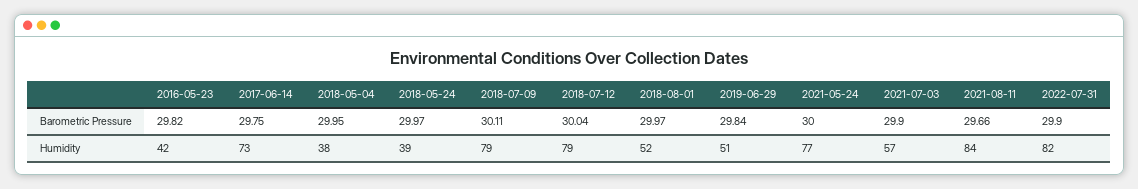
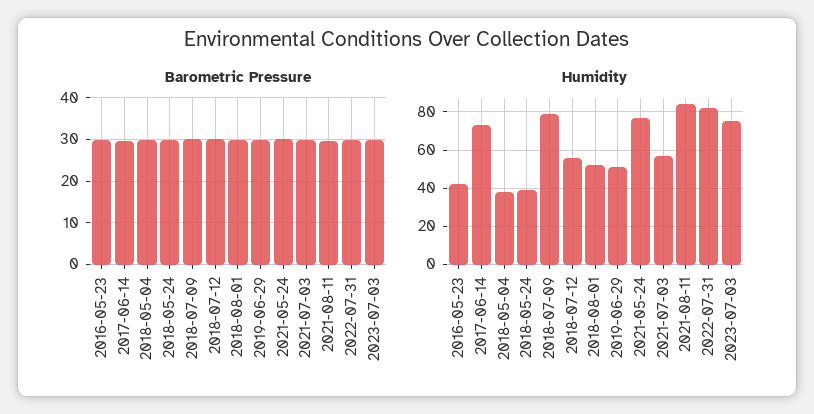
Humidity, 2018-07-12: 79 -> 55
Barometric Pressure, 2023-07-03: none -> 30
Humidity, 2023-07-03: none -> 75

